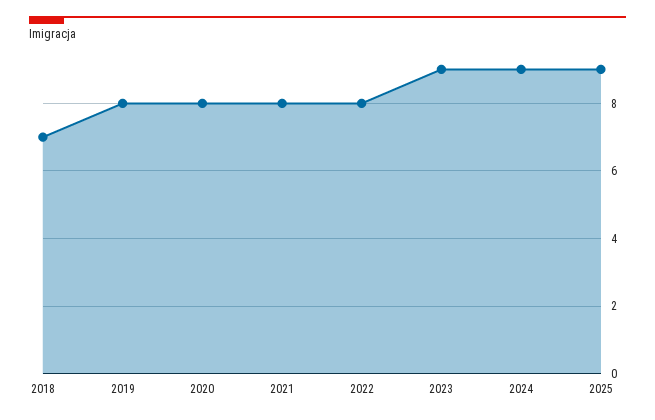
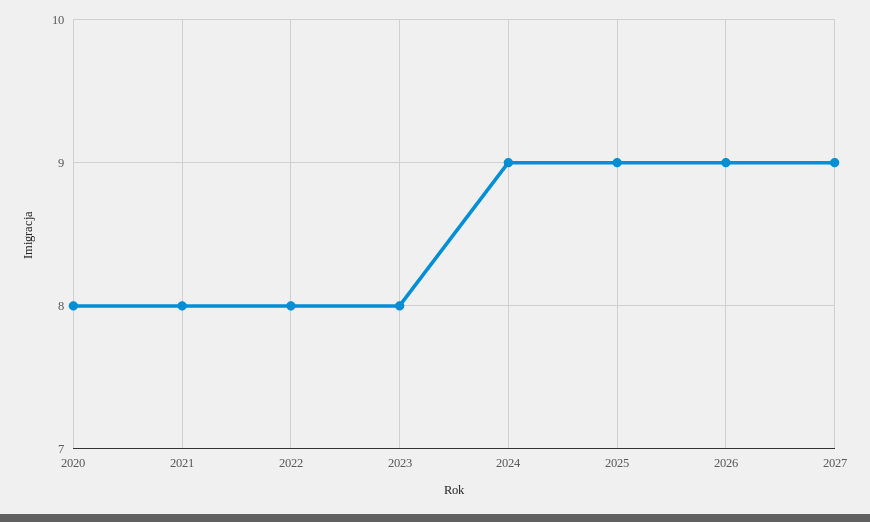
2018: 7 -> none
2019: 8 -> none
2023: 9 -> 8
2026: none -> 9
2027: none -> 9

